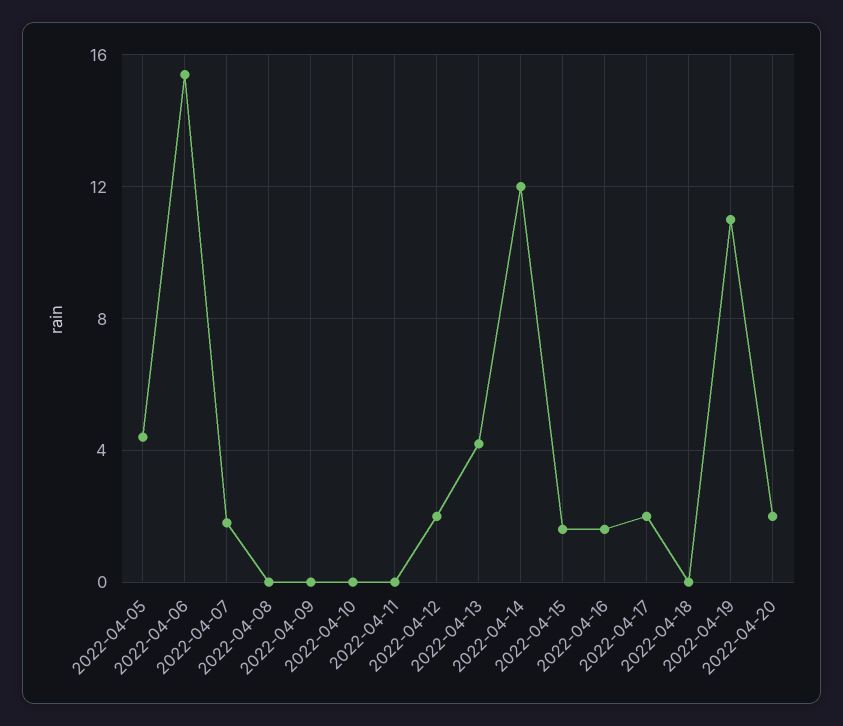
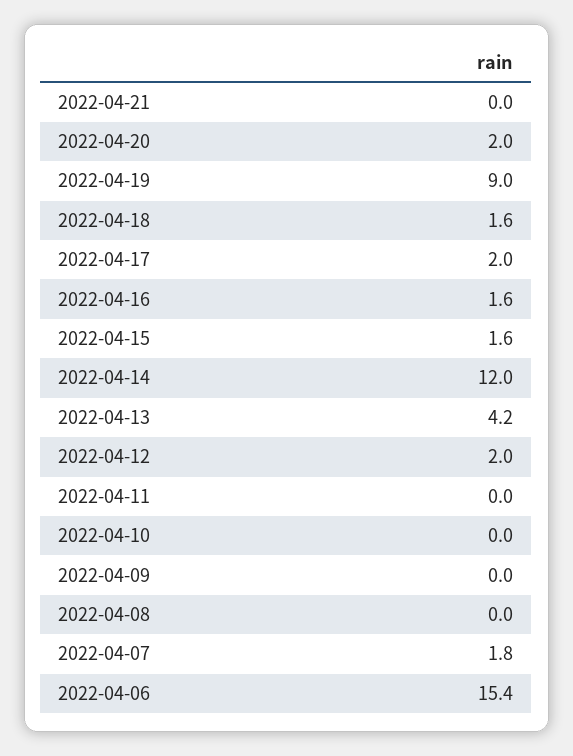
2022-04-05: 4.5 -> none
2022-04-18: 0 -> 1.6
2022-04-19: 11 -> 9
2022-04-21: none -> 0

